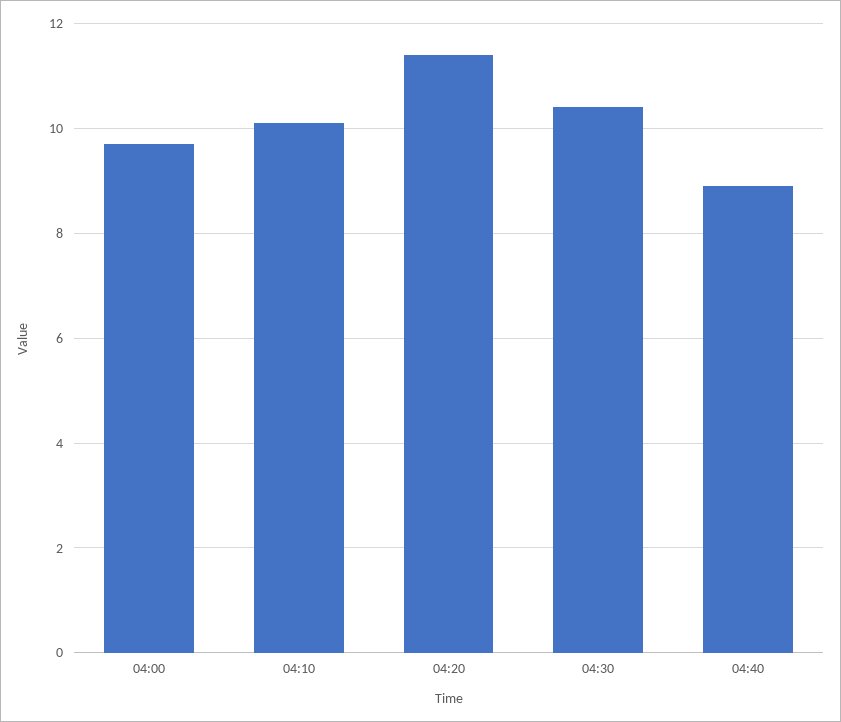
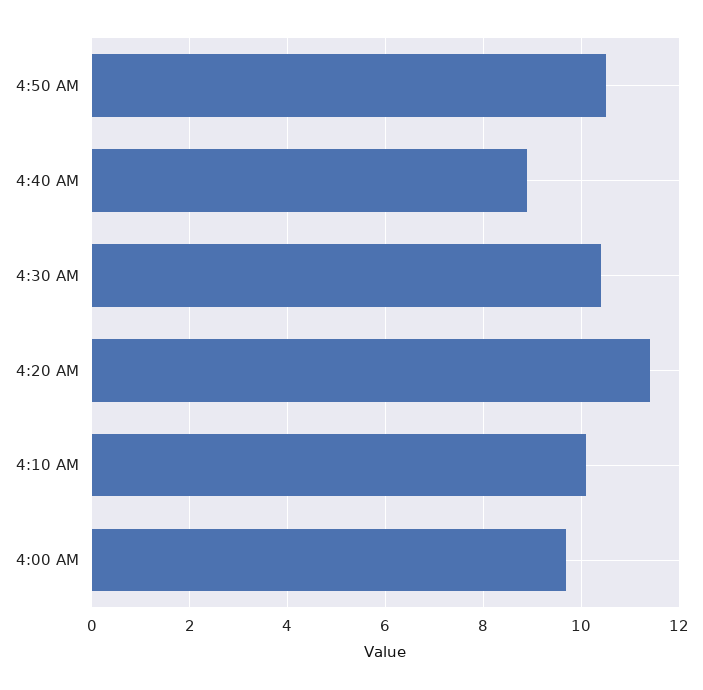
4:50 AM: none -> 10.5

